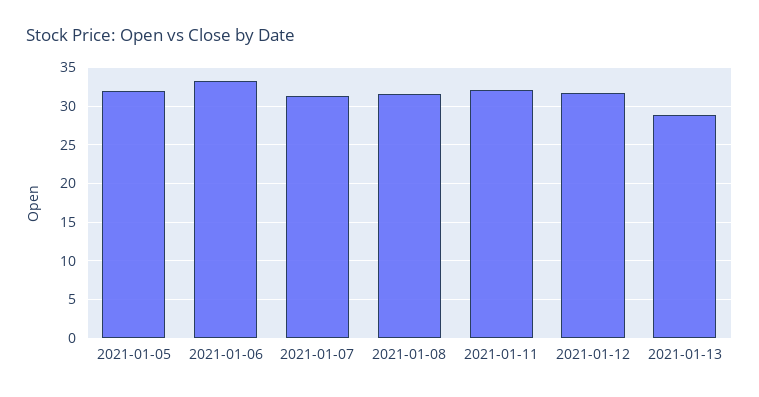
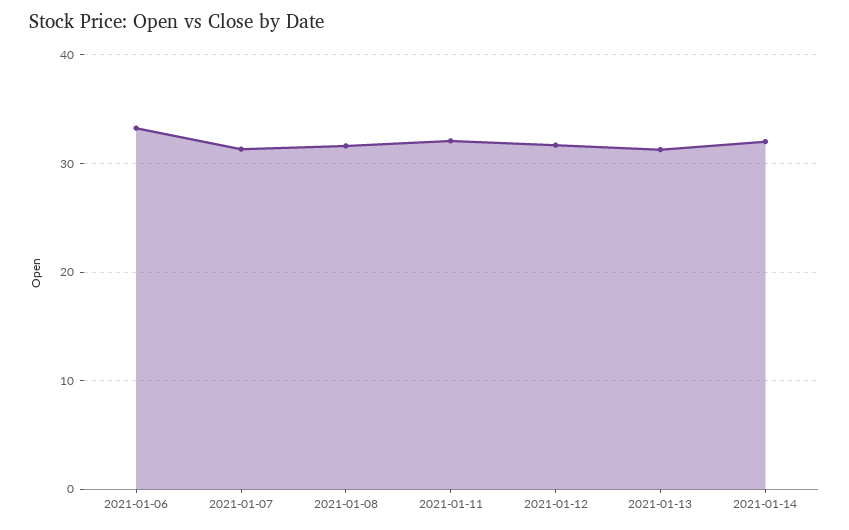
2021-01-05: 32 -> none
2021-01-13: 29 -> 31
2021-01-14: none -> 32

